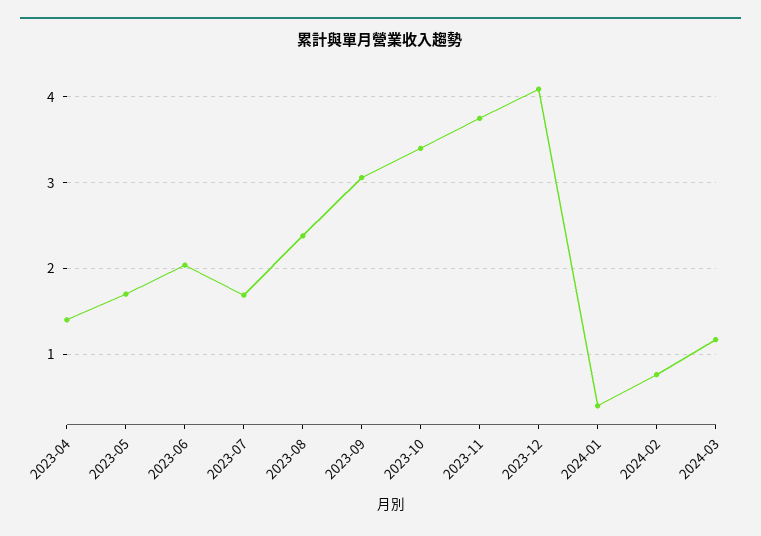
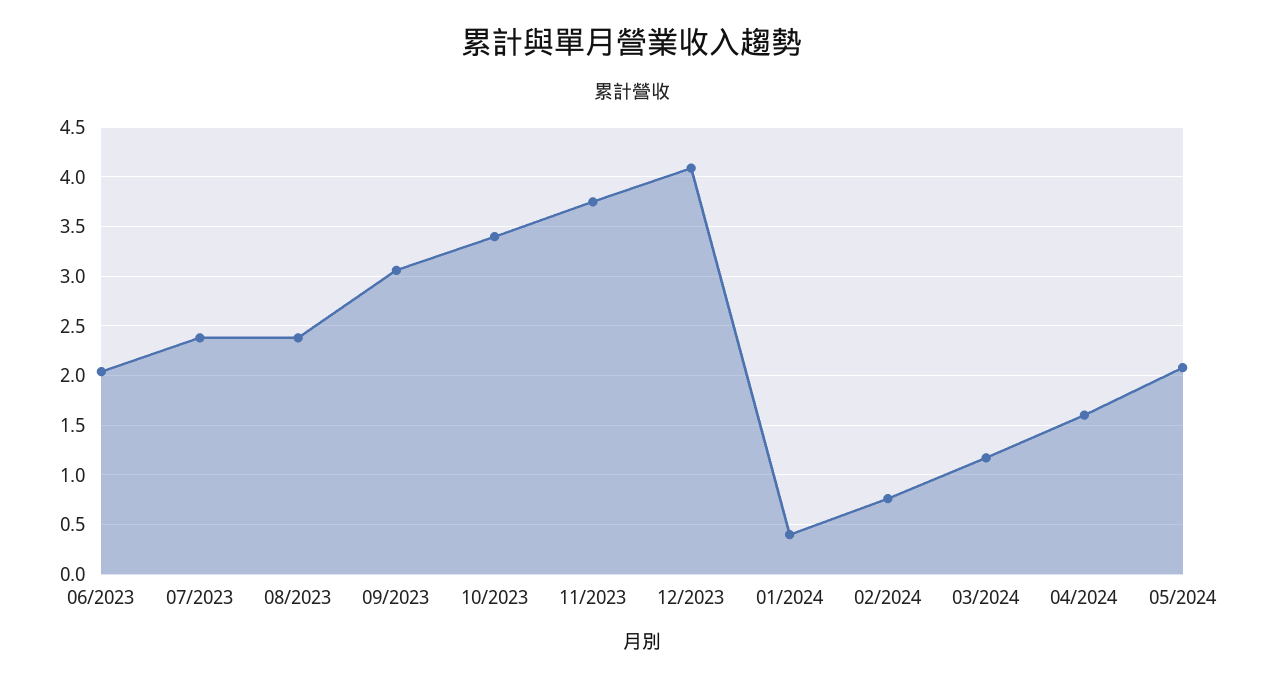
2023-04: 1.4 -> none
2023-05: 1.7 -> none
2023-07: 1.7 -> 2.4
04/2024: none -> 1.6
05/2024: none -> 2.1

